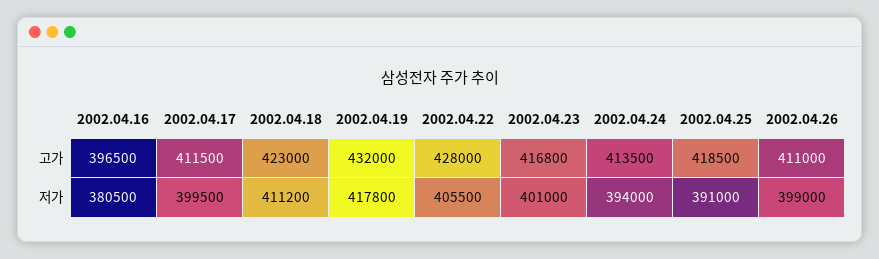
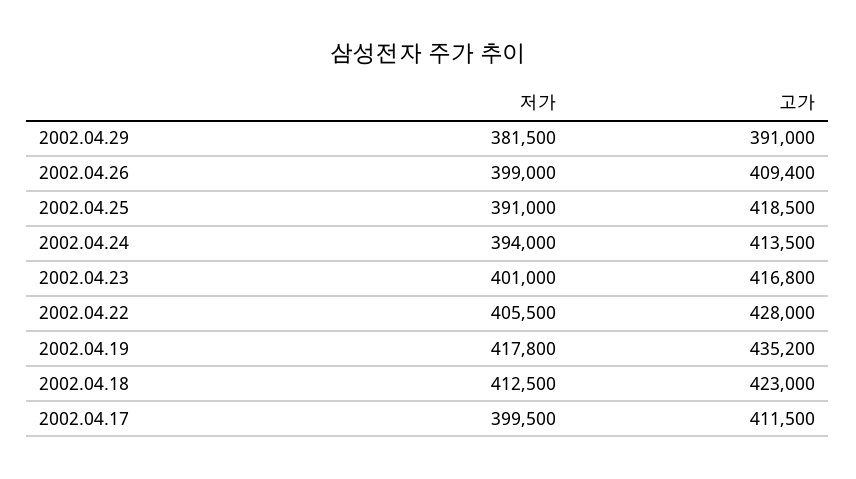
2002.04.16, 고가: 396500 -> none
2002.04.19, 고가: 432000 -> 435200
2002.04.26, 고가: 411000 -> 409400
2002.04.16, 저가: 380500 -> none
2002.04.18, 저가: 411200 -> 412500
2002.04.29, 저가: none -> 381500
2002.04.29, 고가: none -> 391000

